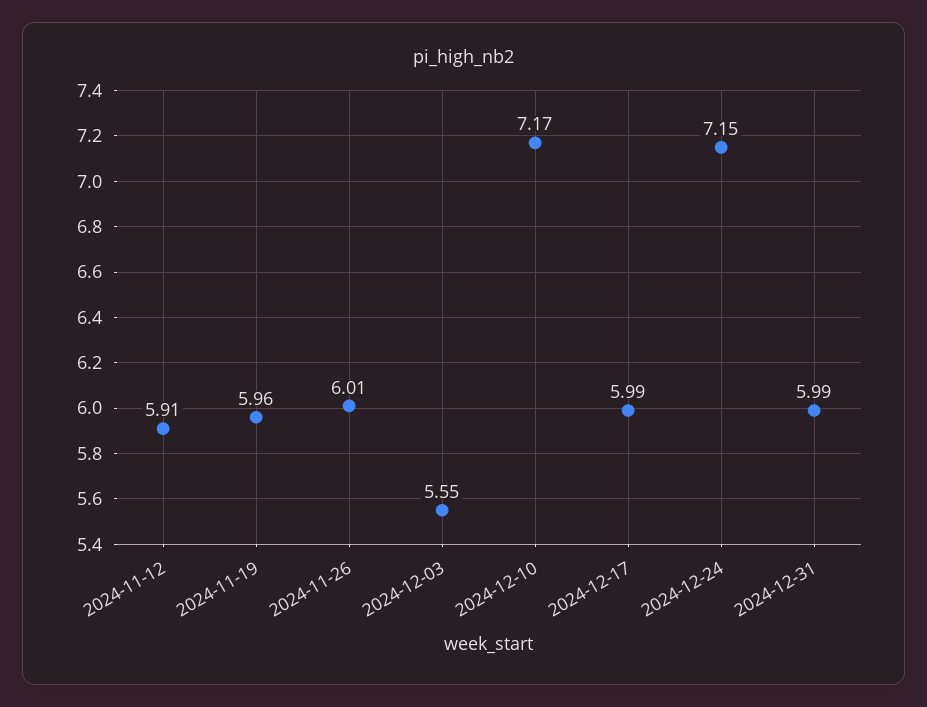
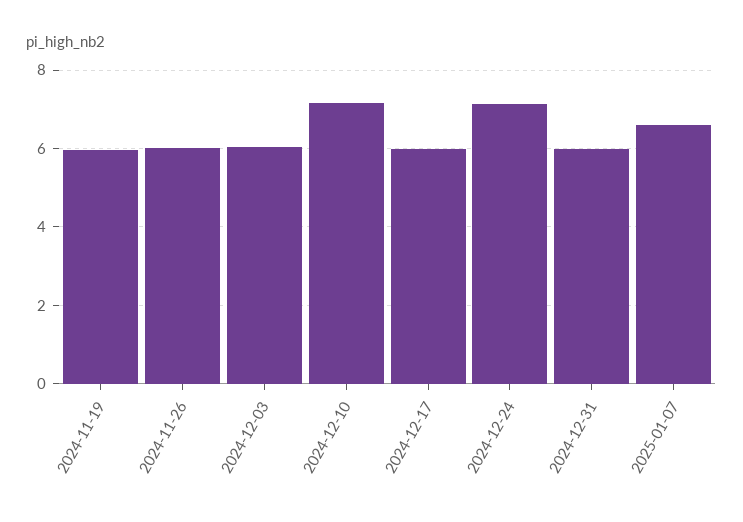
2024-11-12: 5.91 -> none
2024-12-03: 5.55 -> 6
2025-01-07: none -> 6.6

